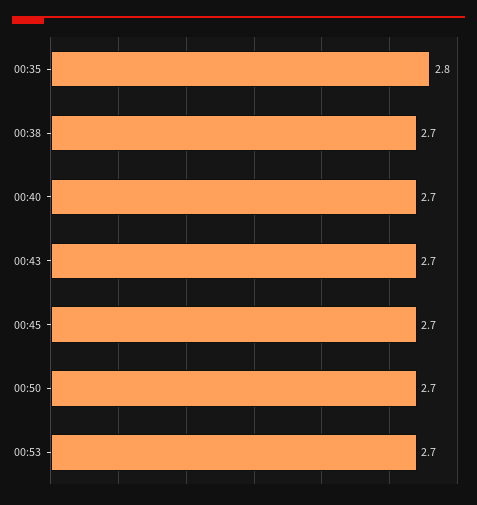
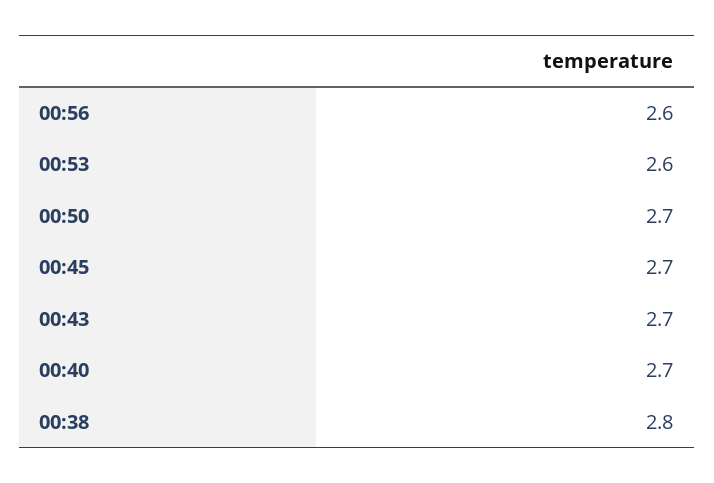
00:35: 2.8 -> none
00:38: 2.7 -> 2.8
00:53: 2.7 -> 2.6
00:56: none -> 2.6

